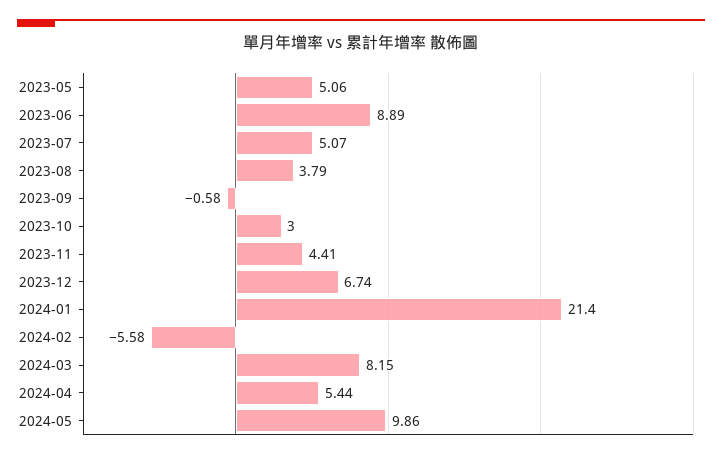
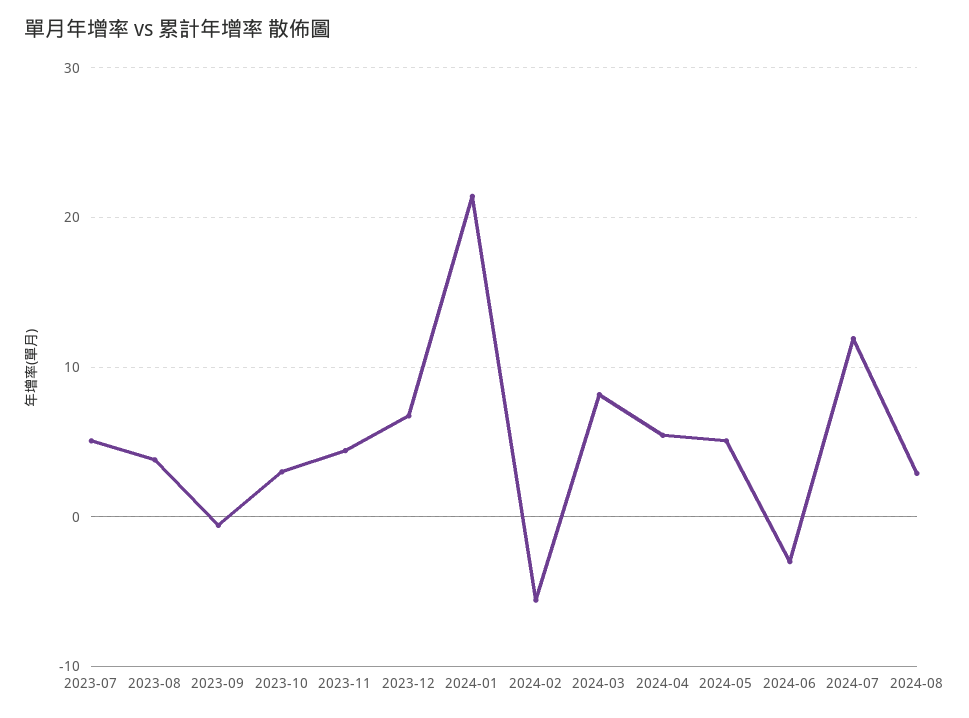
2023-05: 5.06 -> none
2023-06: 8.89 -> none
2024-05: 9.86 -> 5
2024-06: none -> -3
2024-07: none -> 12
2024-08: none -> 3

